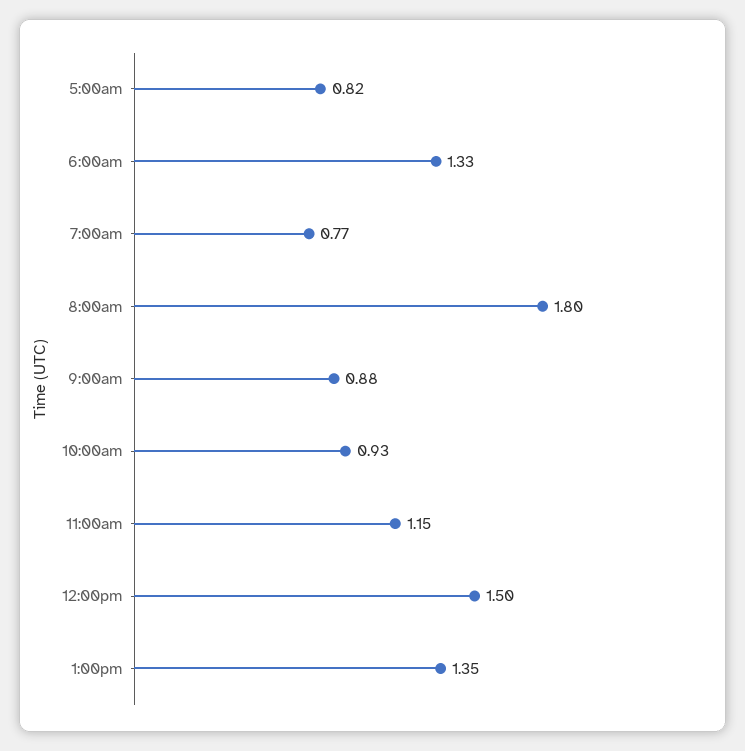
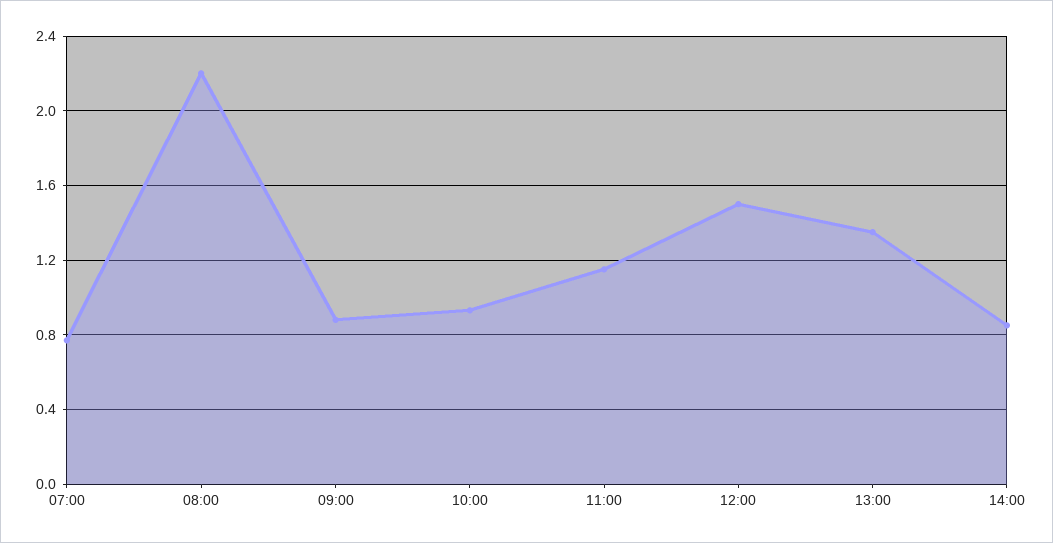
5:00am: 0.82 -> none
6:00am: 1.33 -> none
8:00am: 1.8 -> 2.2
14:00: none -> 0.85

